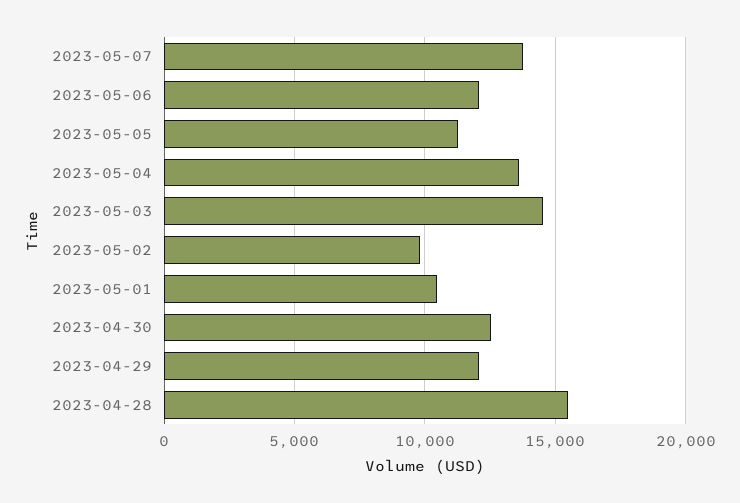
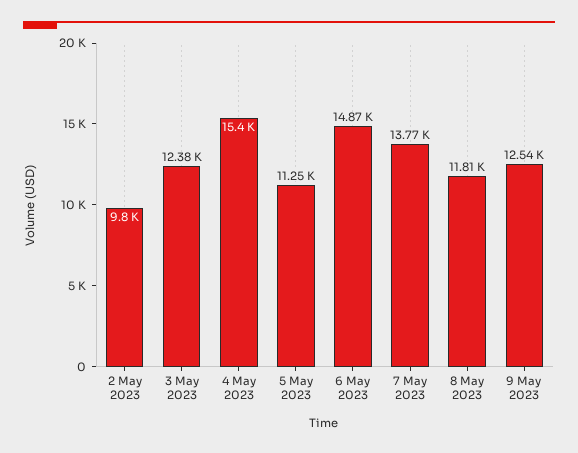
2023-05-06: 12000 -> 14870
2023-05-04: 13500 -> 15400
2023-05-03: 14500 -> 12380
2023-05-01: 10500 -> none
2023-04-30: 12500 -> none
2023-04-29: 12000 -> none
2023-04-28: 15500 -> none
8 May 2023: none -> 11810
9 May 2023: none -> 12540

